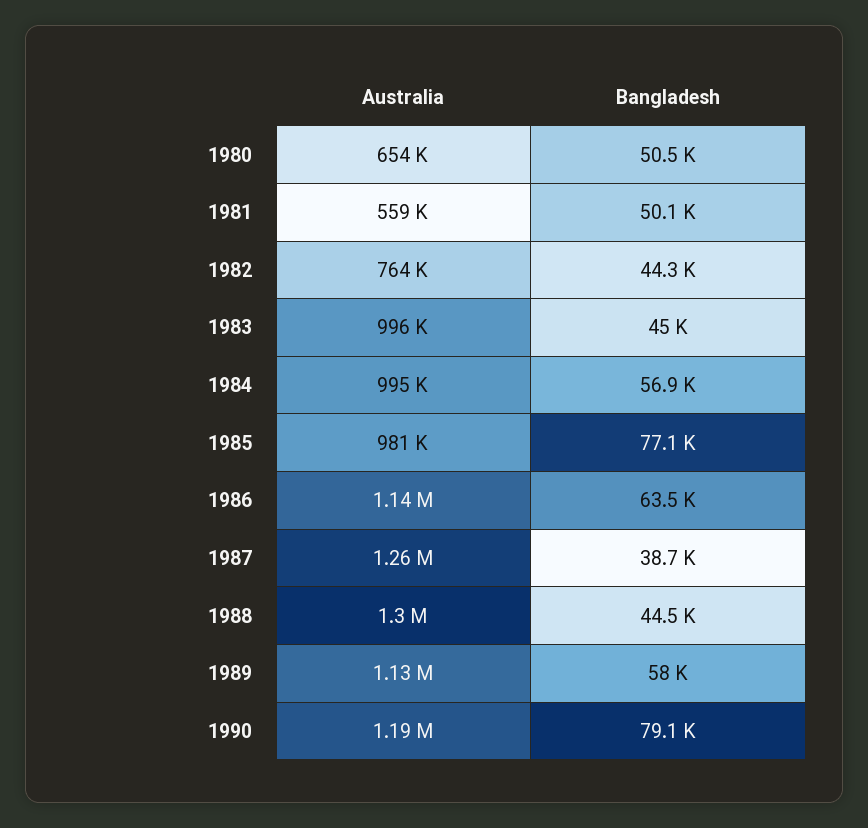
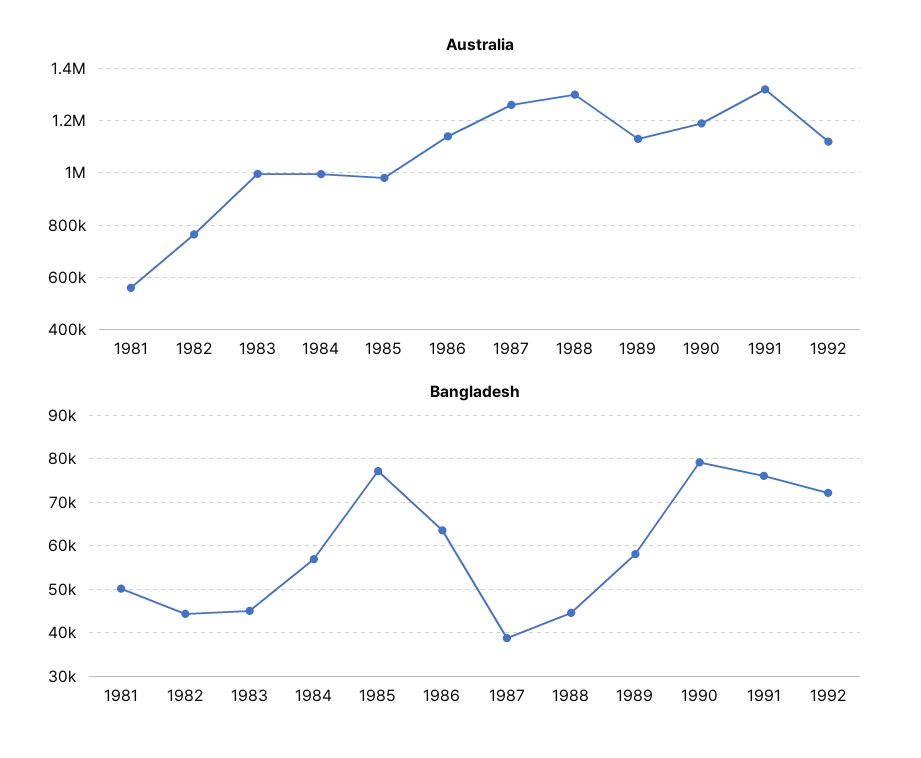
Australia, 1980: 654000 -> none
Bangladesh, 1980: 50500 -> none
Australia, 1991: none -> 1325000
Australia, 1992: none -> 1125000
Bangladesh, 1991: none -> 76000
Bangladesh, 1992: none -> 72000

